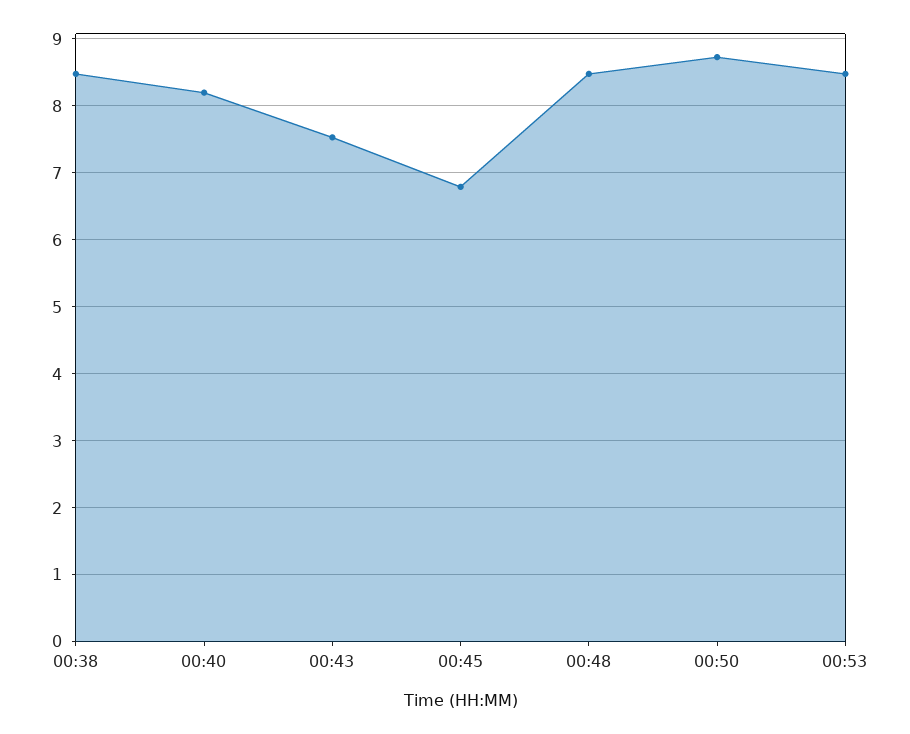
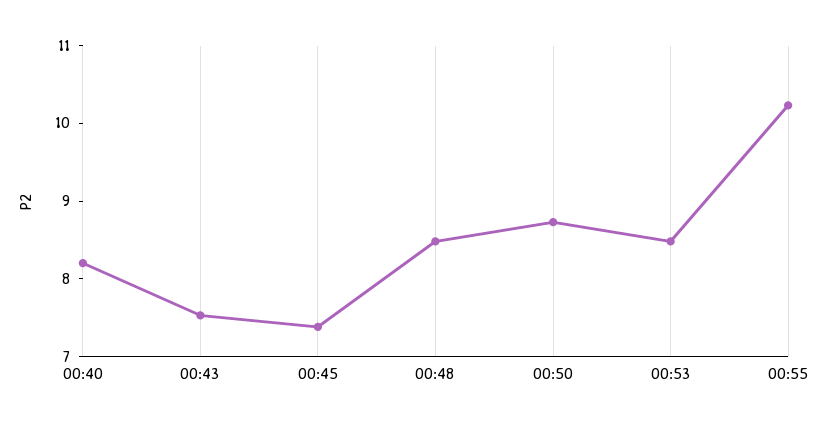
00:38: 8.5 -> none
00:45: 6.8 -> 7.4
00:55: none -> 10.2

